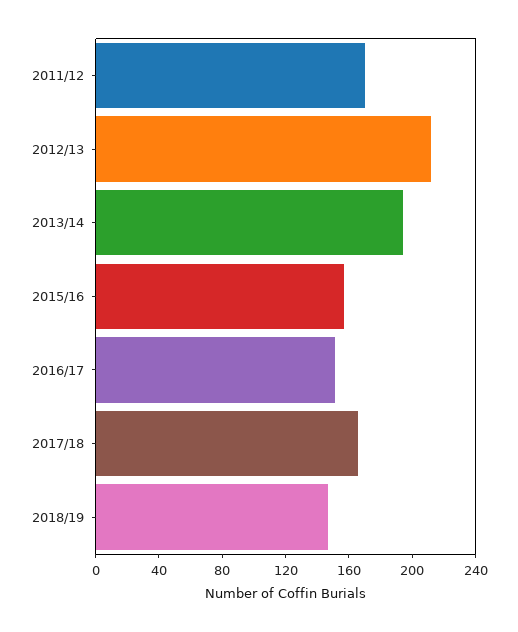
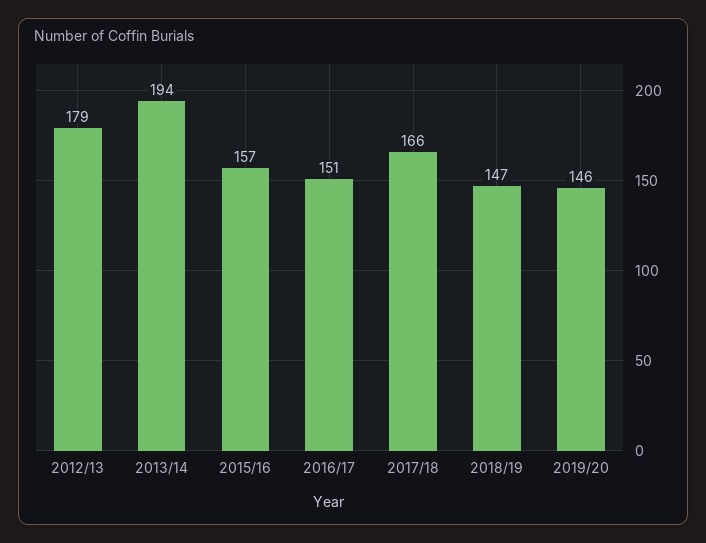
2011/12: 170 -> none
2012/13: 210 -> 179
2019/20: none -> 146

